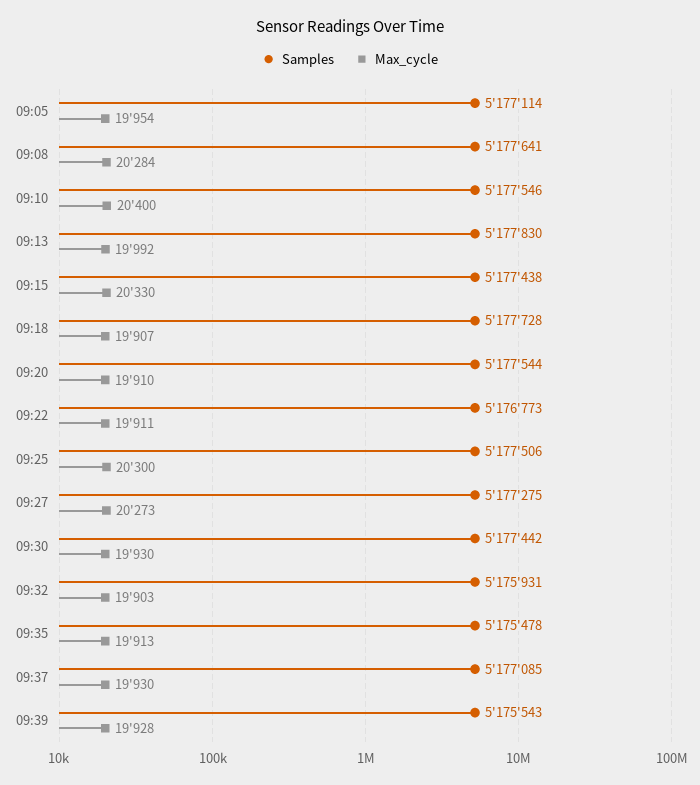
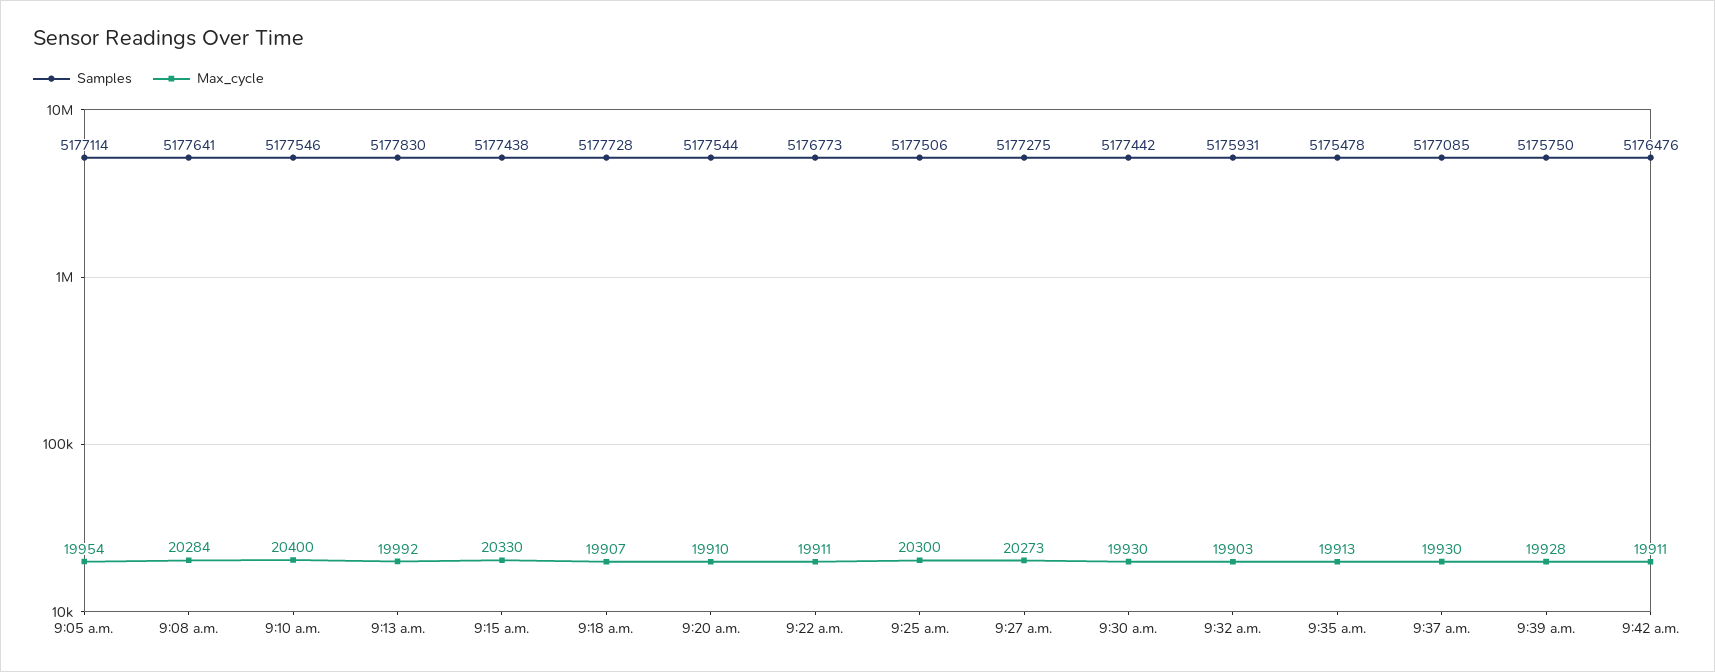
Samples, 09:39: 5175543 -> 5175750
Samples, 9:42 a.m.: none -> 5176476
Max_cycle, 9:42 a.m.: none -> 19911

